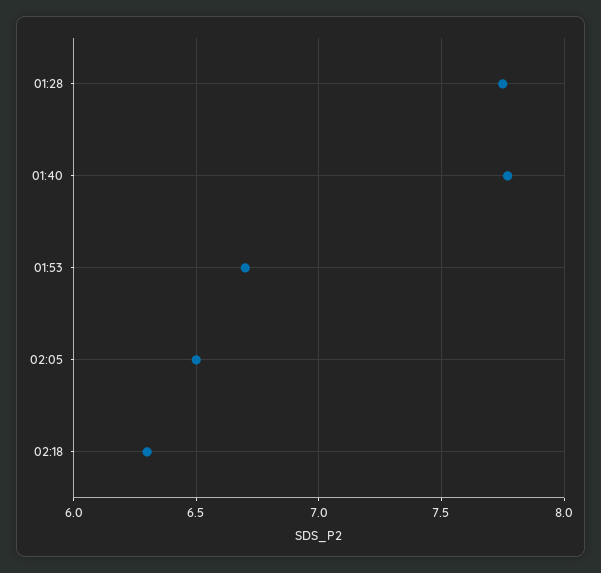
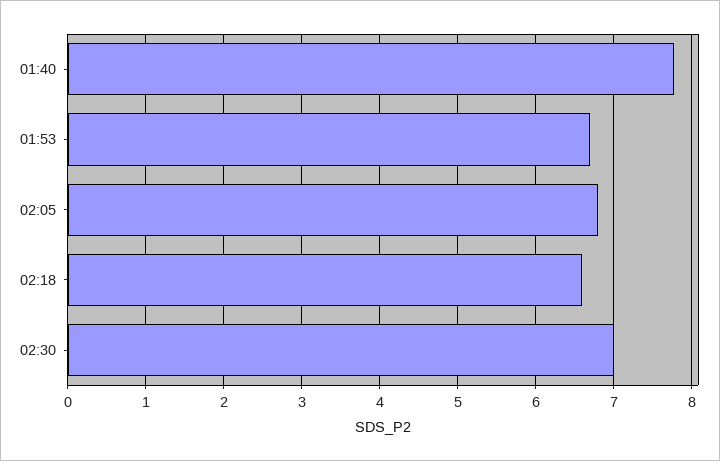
01:28: 7.75 -> none
02:05: 6.5 -> 6.8
02:18: 6.3 -> 6.6
02:30: none -> 7

